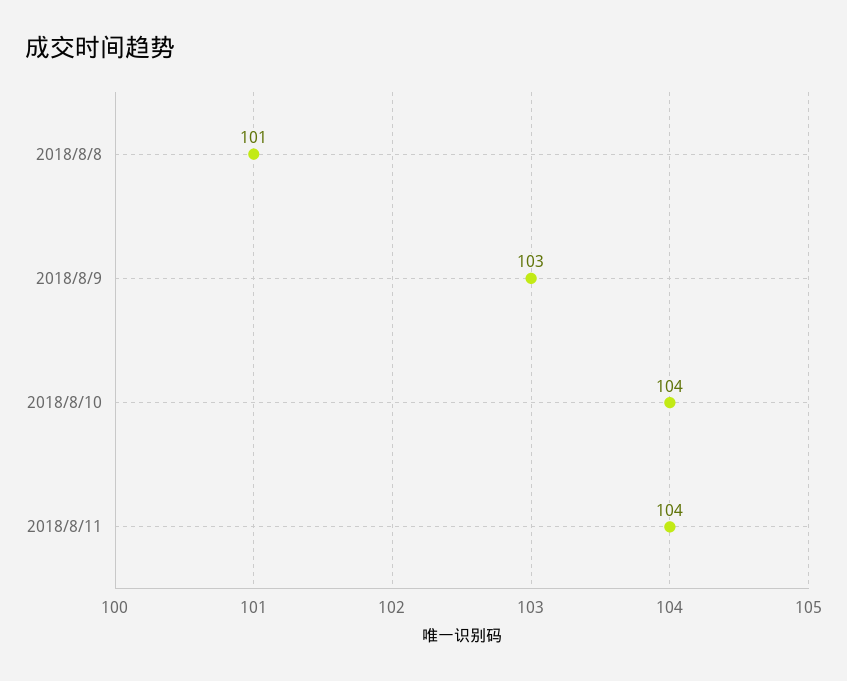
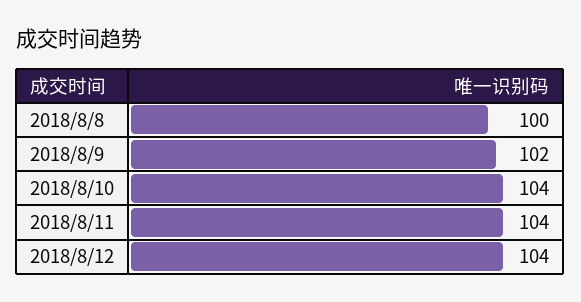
2018/8/8: 101 -> 100
2018/8/9: 103 -> 102
2018/8/12: none -> 104

